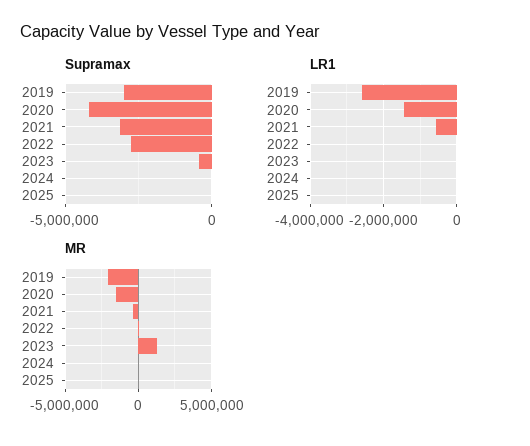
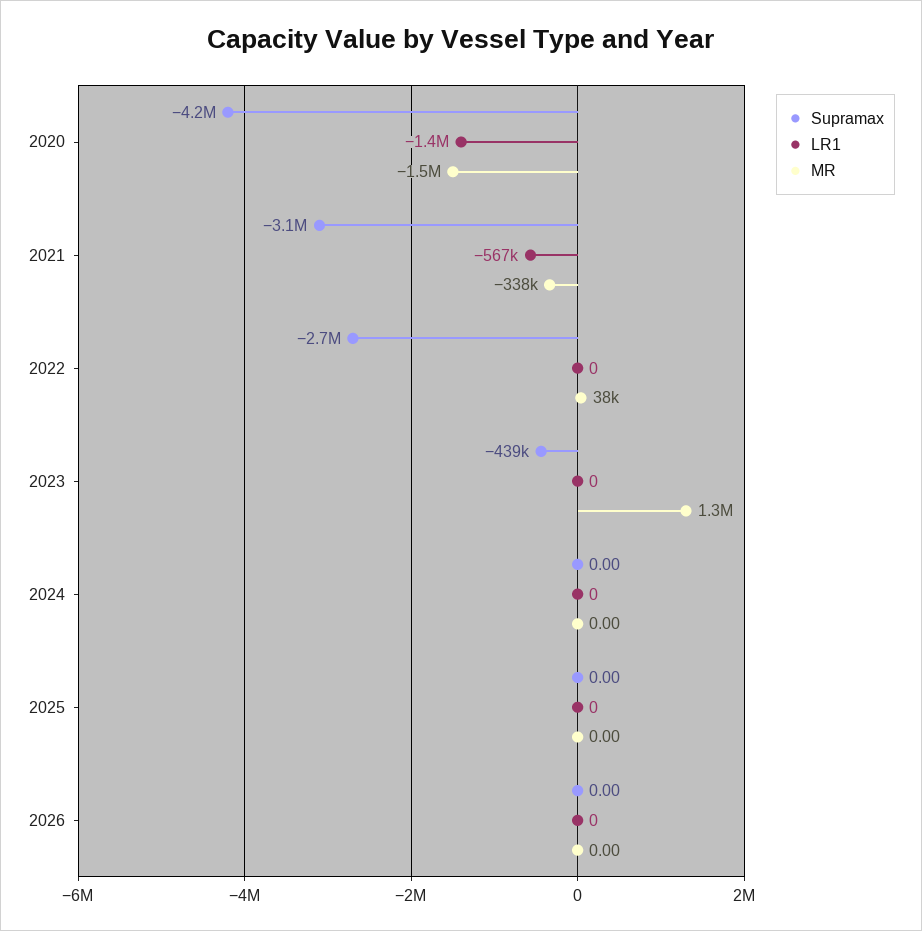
Supramax, 2019: -3000000 -> none
LR1, 2019: -2600000 -> none
MR, 2019: -2000000 -> none
Supramax, 2026: none -> 0
LR1, 2026: none -> 0
MR, 2026: none -> 0

